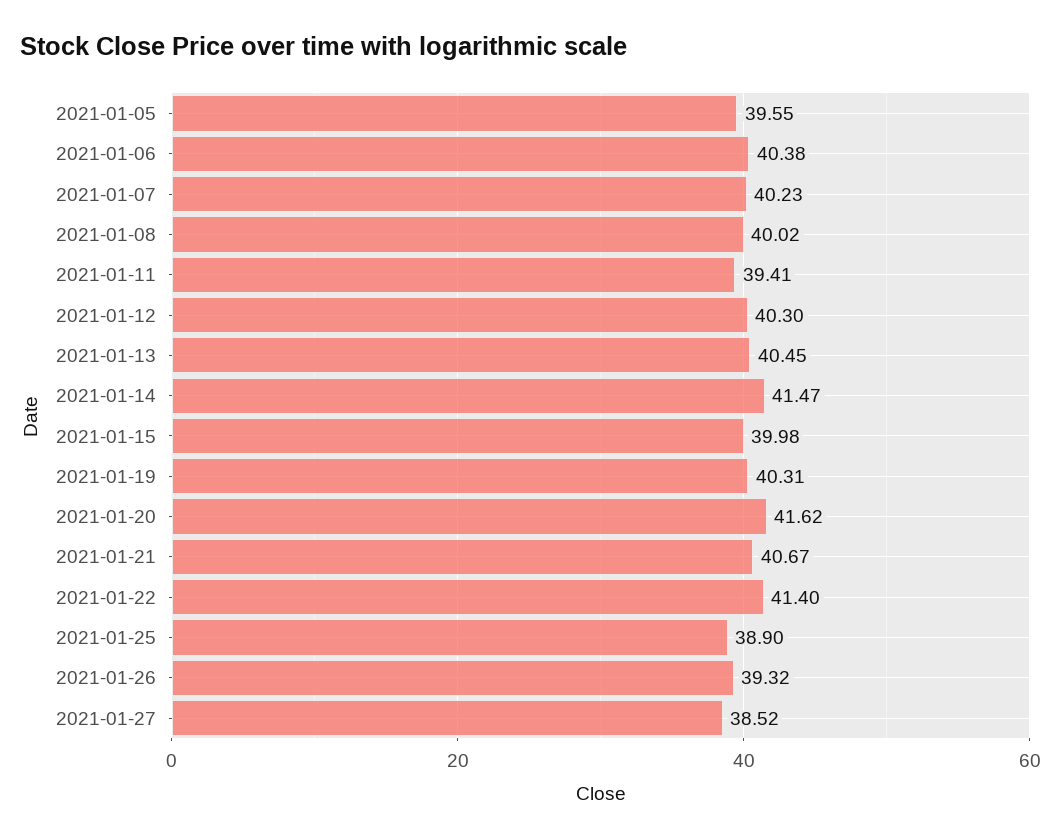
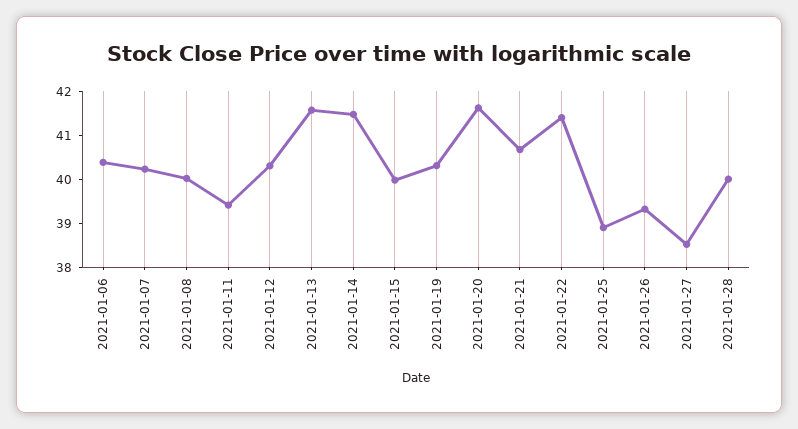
2021-01-05: 39.55 -> none
2021-01-13: 40.45 -> 41.6
2021-01-28: none -> 40

